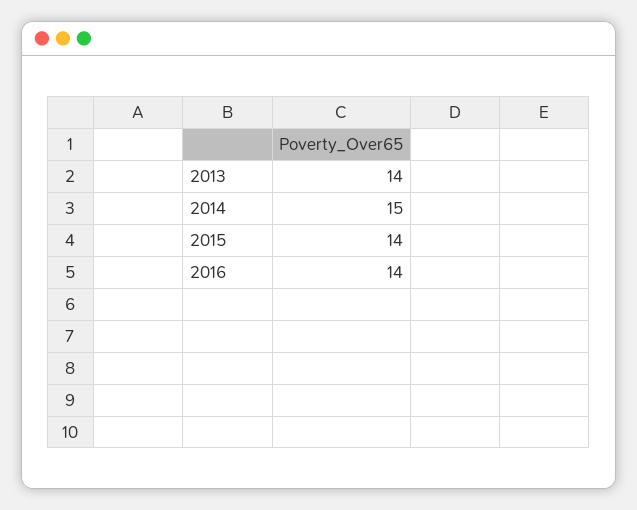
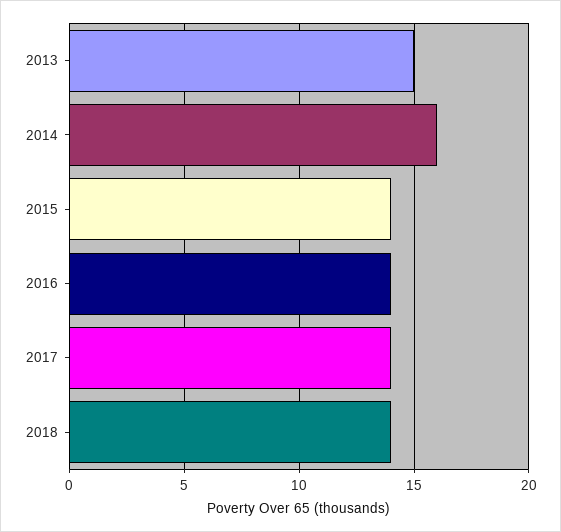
2013: 14 -> 15
2014: 15 -> 16
2017: none -> 14
2018: none -> 14

